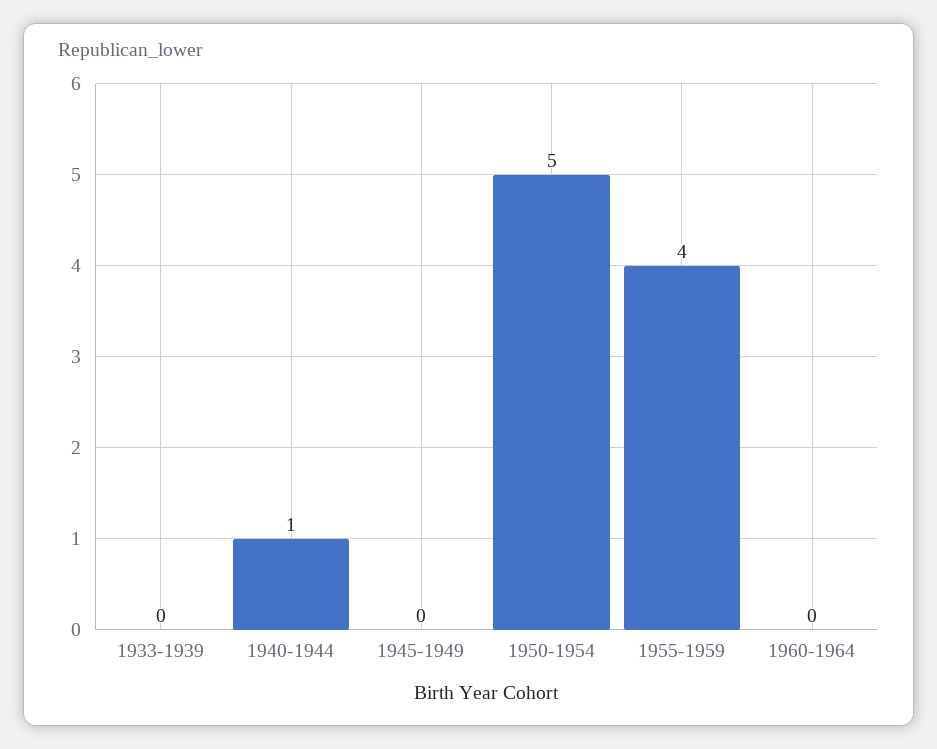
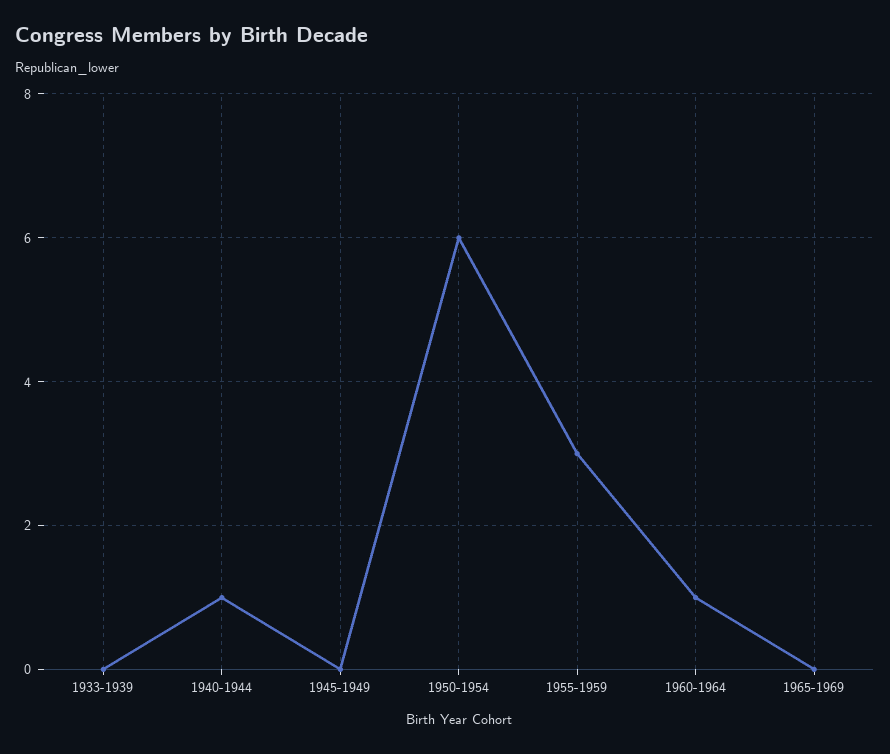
1950-1954: 5 -> 6
1955-1959: 4 -> 3
1960-1964: 0 -> 1
1965-1969: none -> 0

